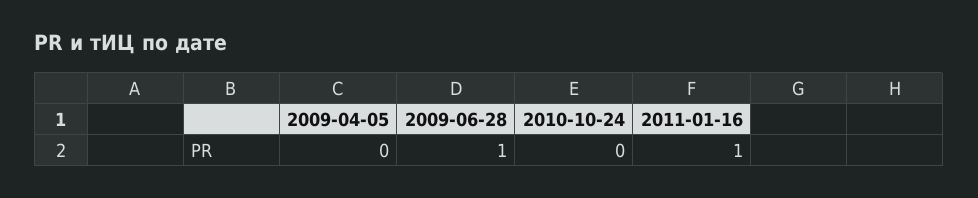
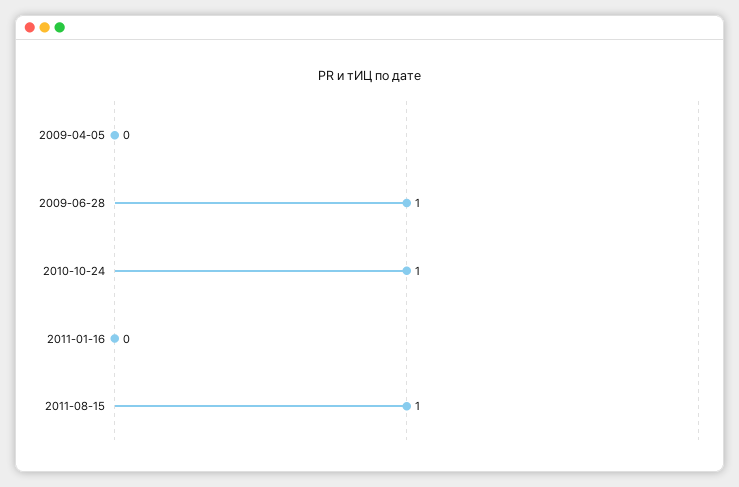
2010-10-24: 0 -> 1
2011-01-16: 1 -> 0
2011-08-15: none -> 1

